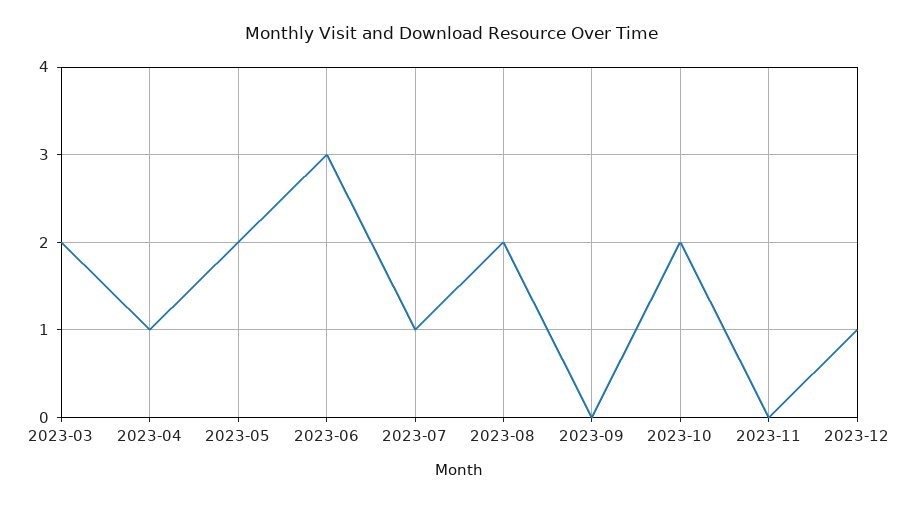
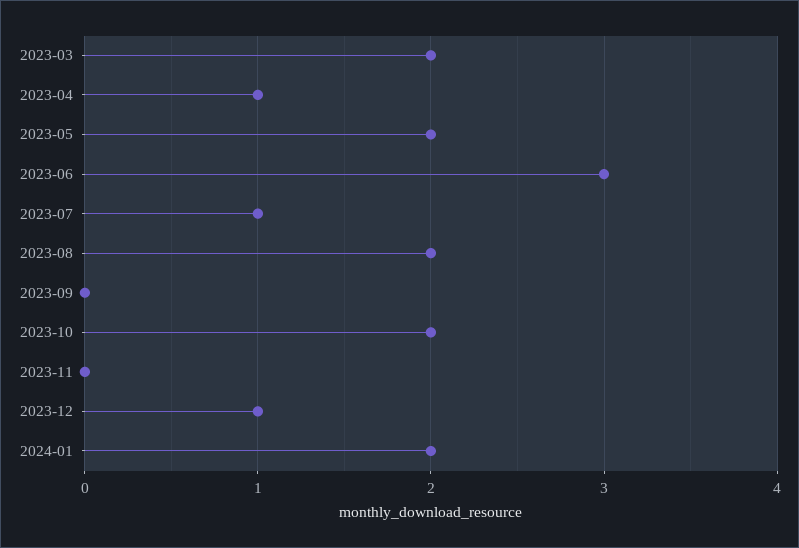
2024-01: none -> 2

